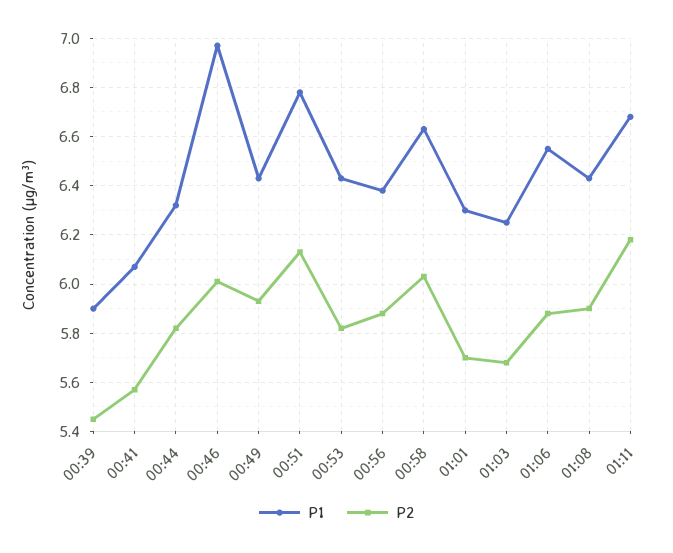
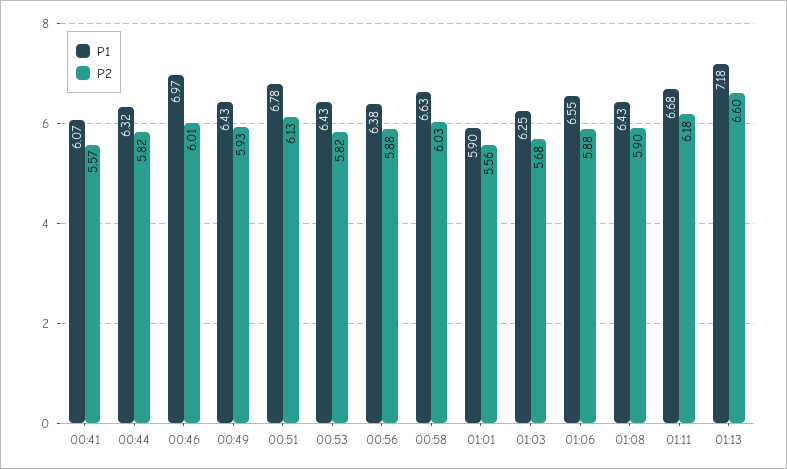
P1, 00:39: 5.9 -> none
P2, 00:39: 5.45 -> none
P1, 01:01: 6.3 -> 5.9
P2, 01:01: 5.7 -> 5.56
P1, 01:13: none -> 7.18
P2, 01:13: none -> 6.6

